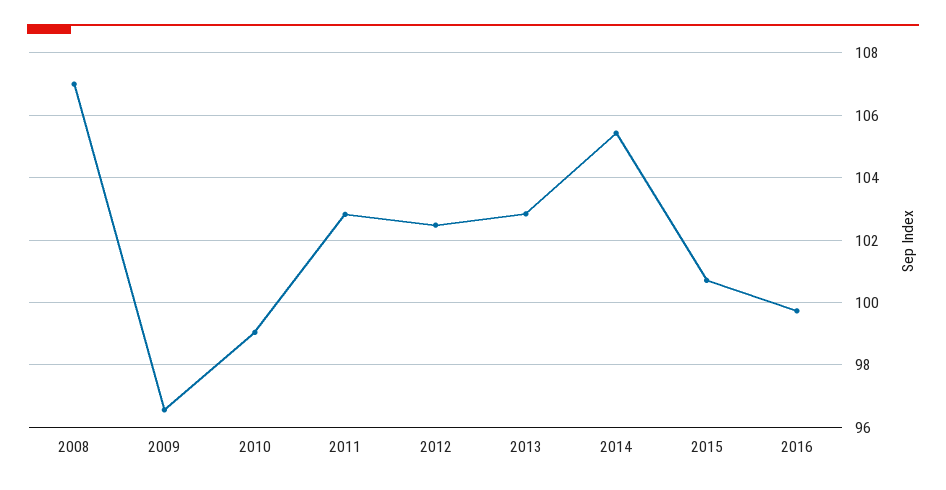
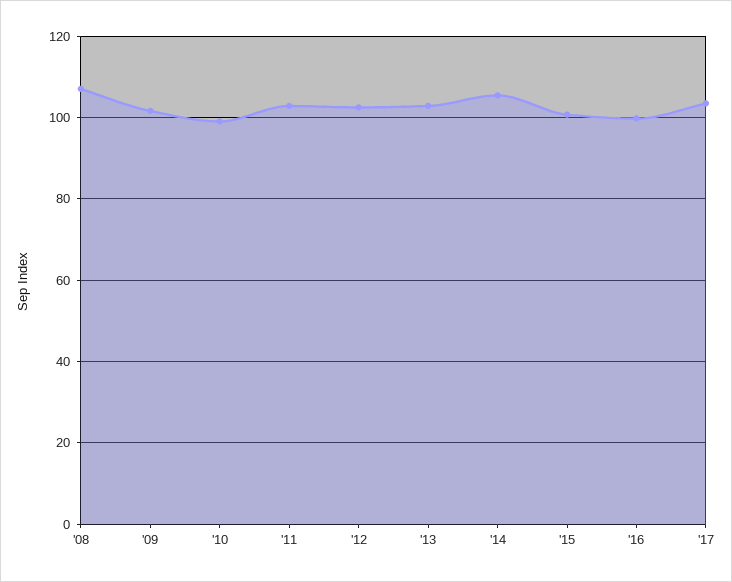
2009: 96.6 -> 102
'17: none -> 104

